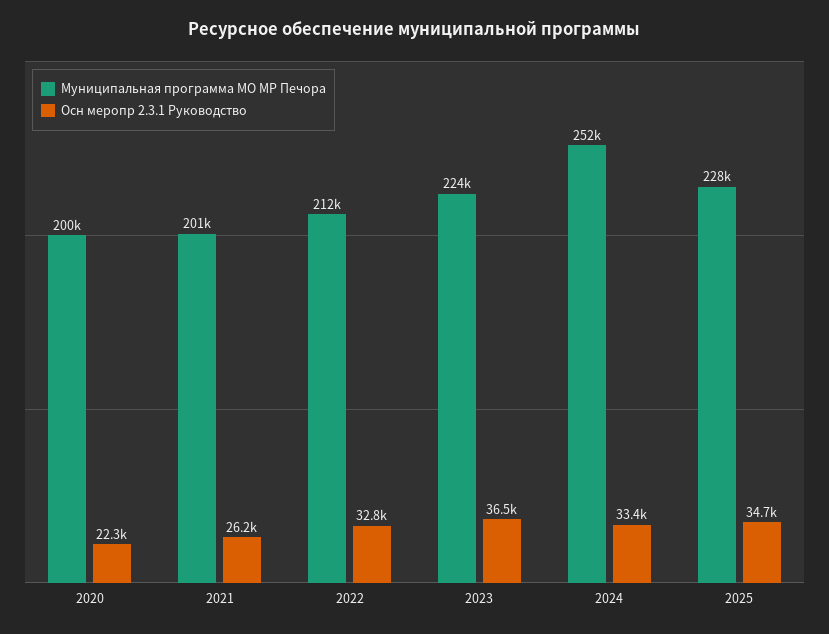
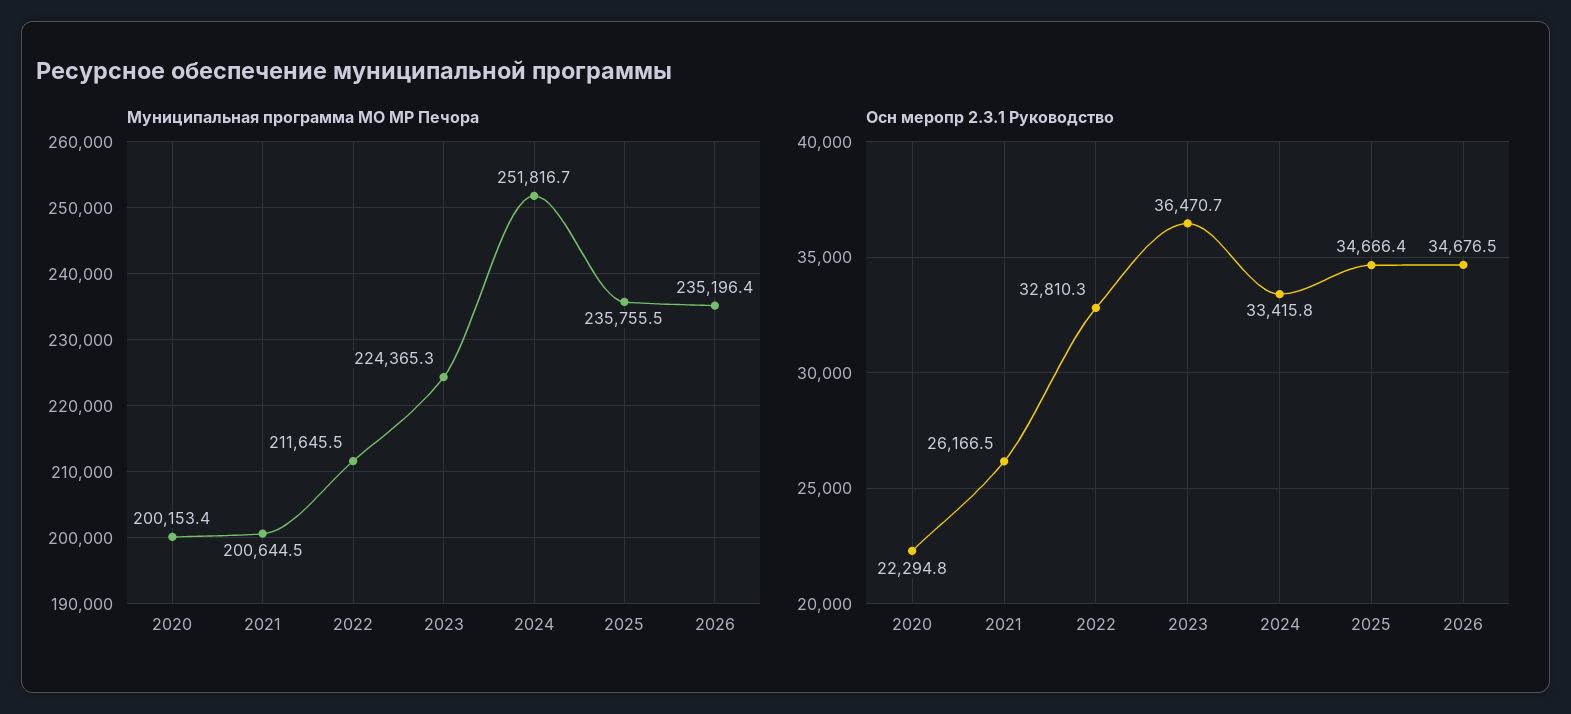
Муниципальная программа МО МР Печора, 2025: 228000 -> 235755.5
Муниципальная программа МО МР Печора, 2026: none -> 235196.4
Осн меропр 2.3.1 Руководство, 2026: none -> 34676.5

